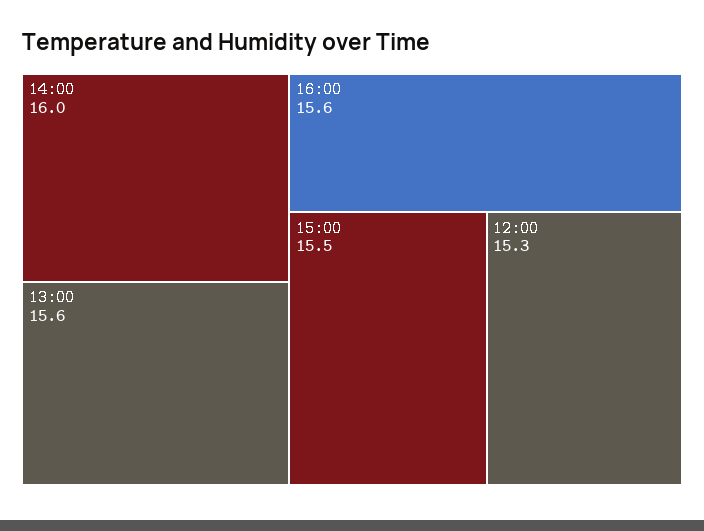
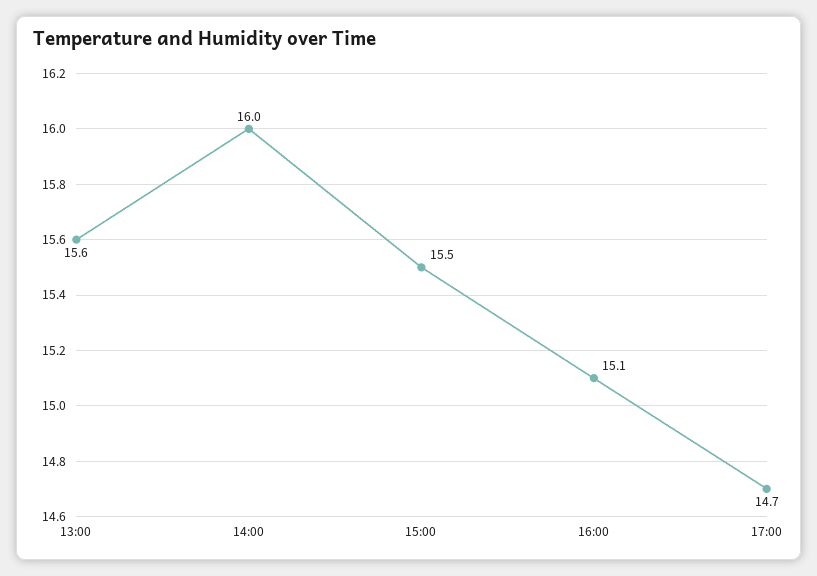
16:00: 15.6 -> 15.1
12:00: 15.3 -> none
17:00: none -> 14.7

